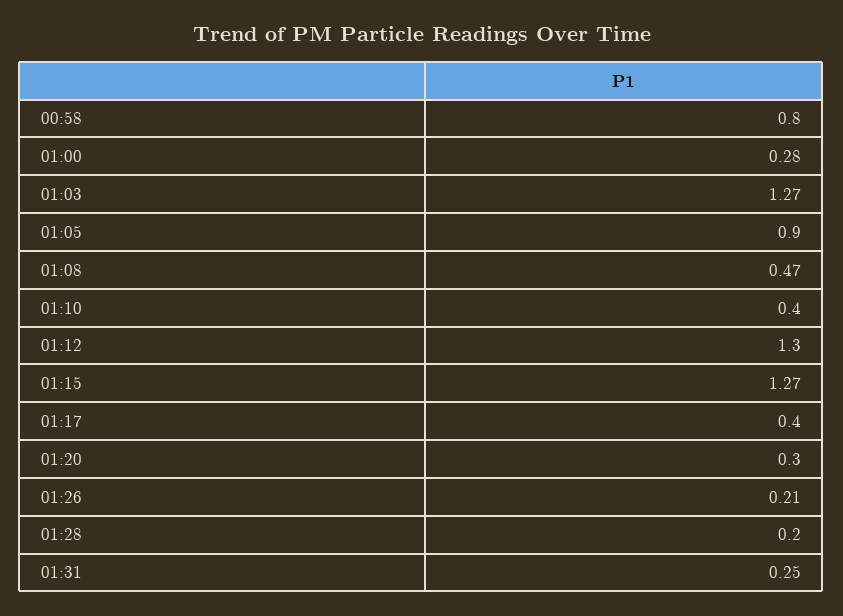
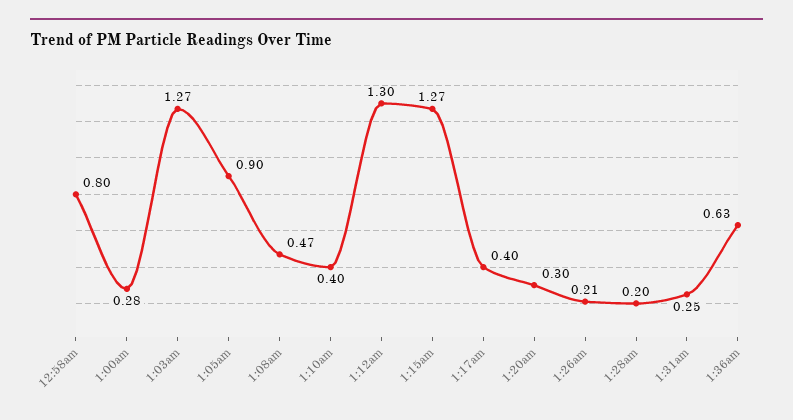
1:36am: none -> 0.63

